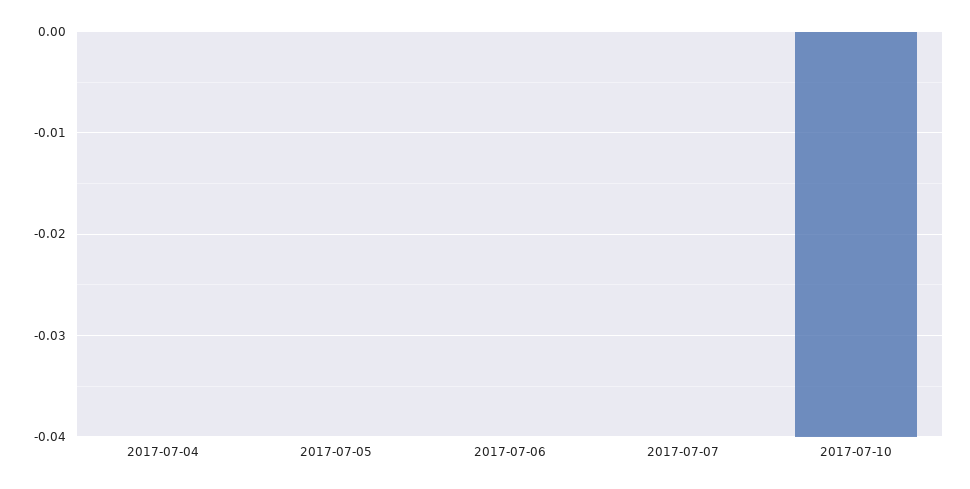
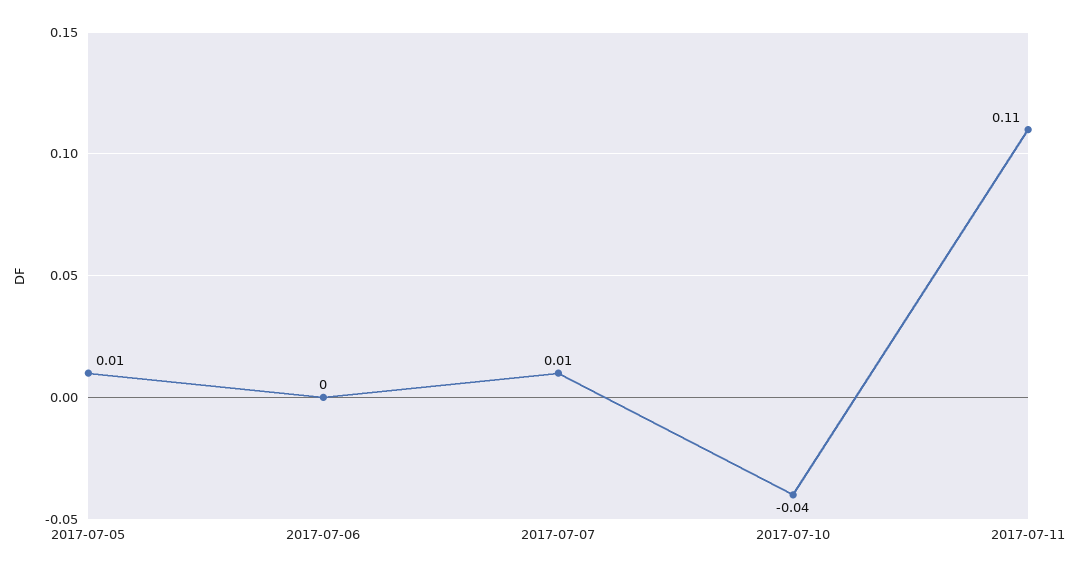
2017-07-04: 0 -> none
2017-07-05: 0 -> 0.01
2017-07-07: 0 -> 0.01
2017-07-11: none -> 0.11

